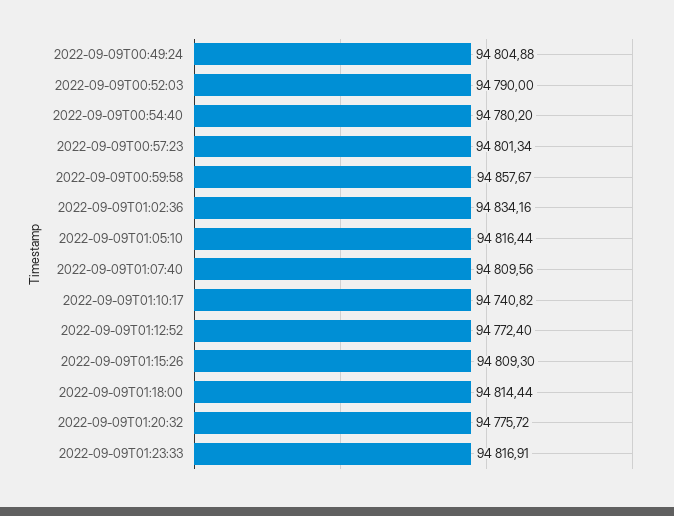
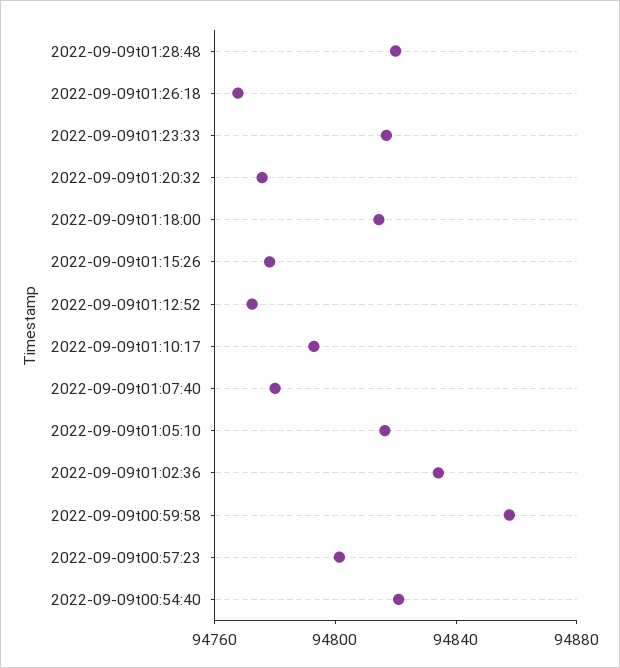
2022-09-09T00:49:24: 94804.88 -> none
2022-09-09T00:52:03: 94790 -> none
2022-09-09T00:54:40: 94780.2 -> 94820
2022-09-09T01:07:40: 94809.56 -> 94780
2022-09-09T01:10:17: 94740.82 -> 94790
2022-09-09T01:15:26: 94809.3 -> 94780
2022-09-09t01:28:48: none -> 94820
2022-09-09t01:26:18: none -> 94770

